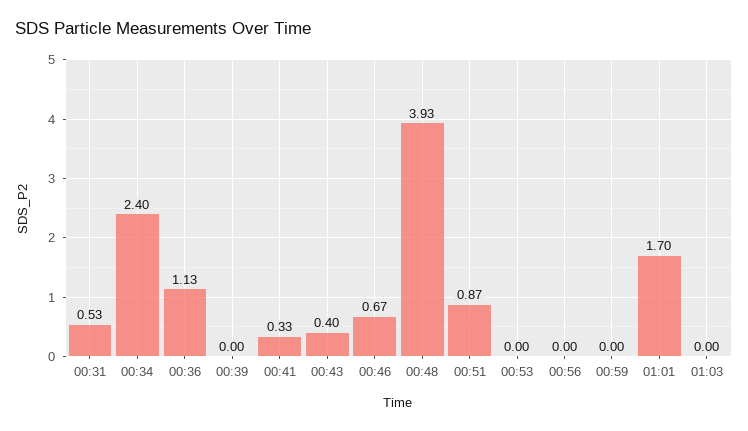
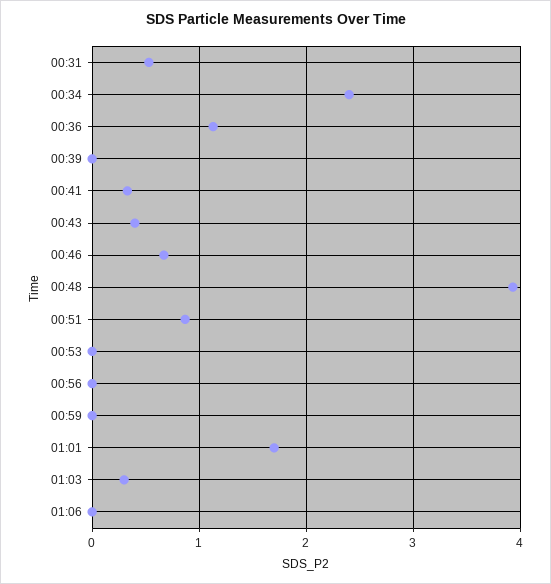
01:03: 0 -> 0.3
01:06: none -> 0

